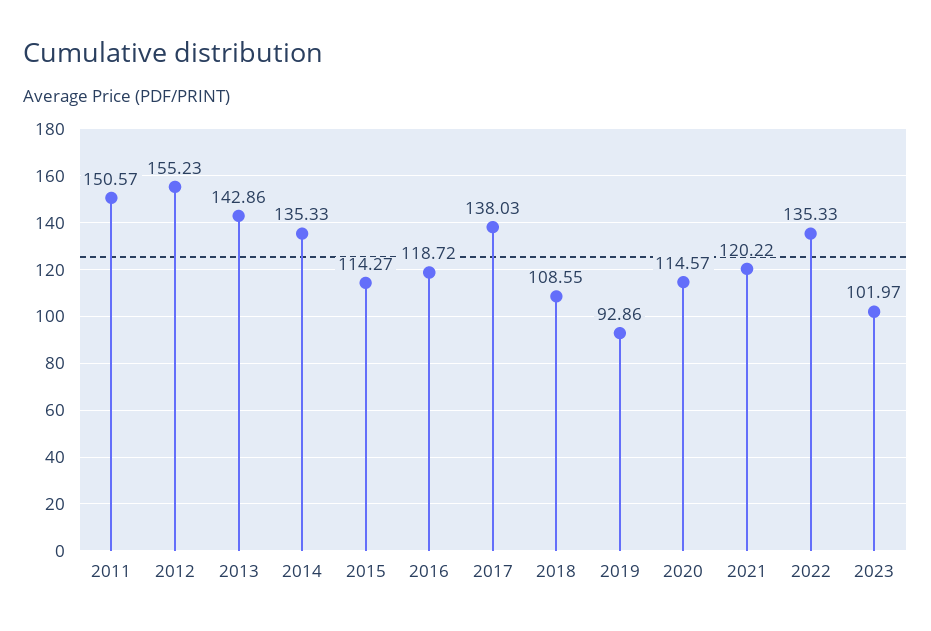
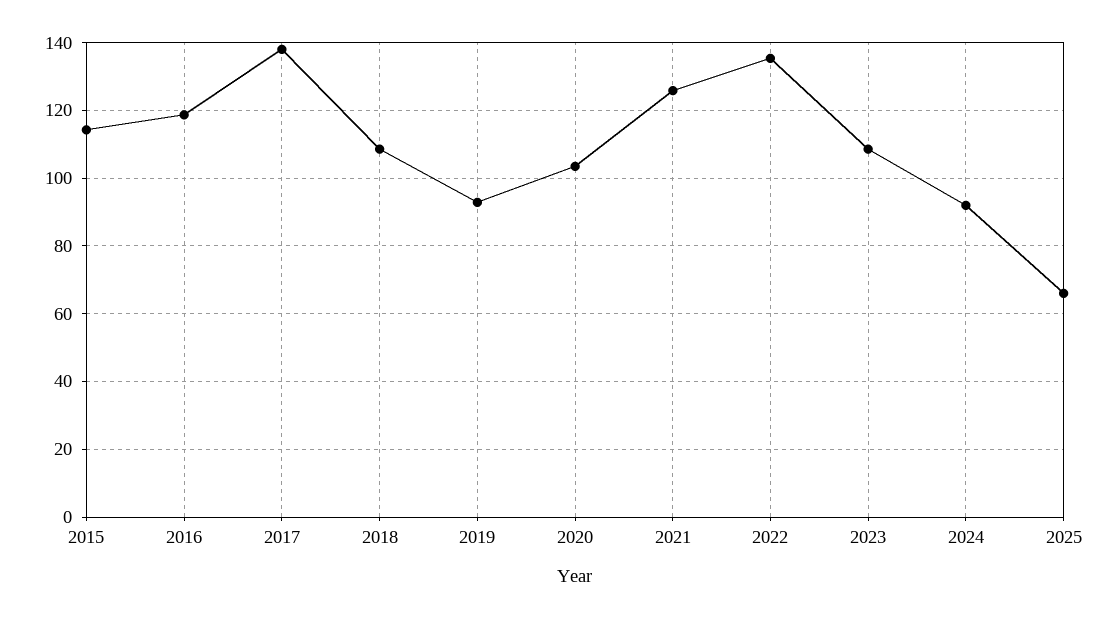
2011: 150.57 -> none
2012: 155.23 -> none
2013: 142.86 -> none
2014: 135.33 -> none
2020: 114.57 -> 104
2021: 120.22 -> 126
2023: 101.97 -> 108
2024: none -> 92
2025: none -> 66

